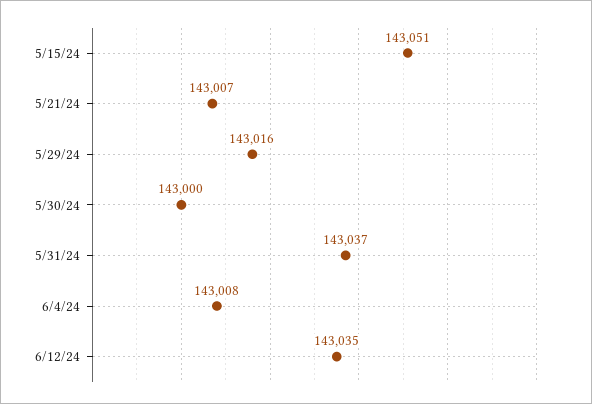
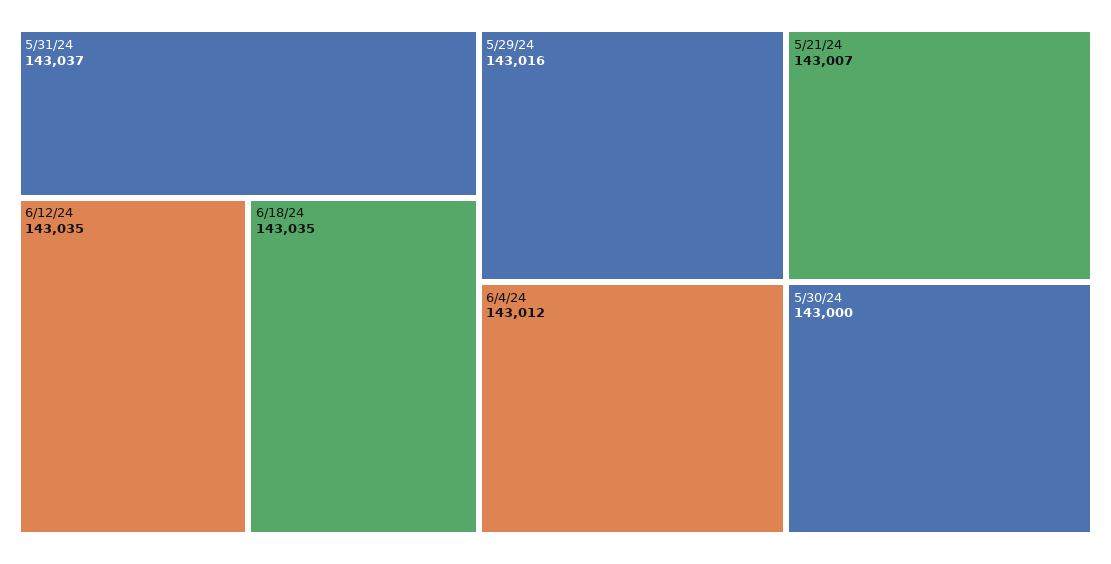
5/15/24: 143051 -> none
6/4/24: 143008 -> 143012
6/18/24: none -> 143035

